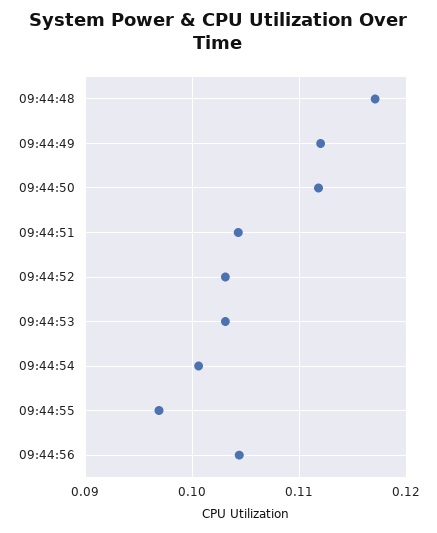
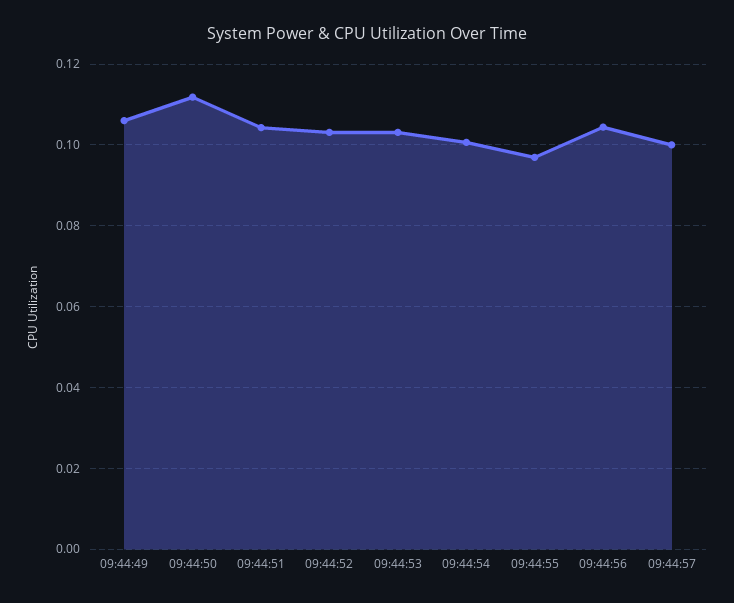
09:44:48: 0.117 -> none
09:44:49: 0.112 -> 0.106
09:44:57: none -> 0.1

